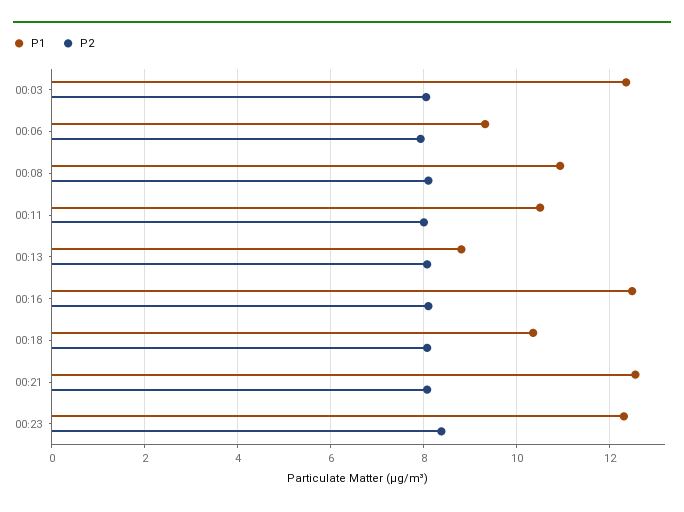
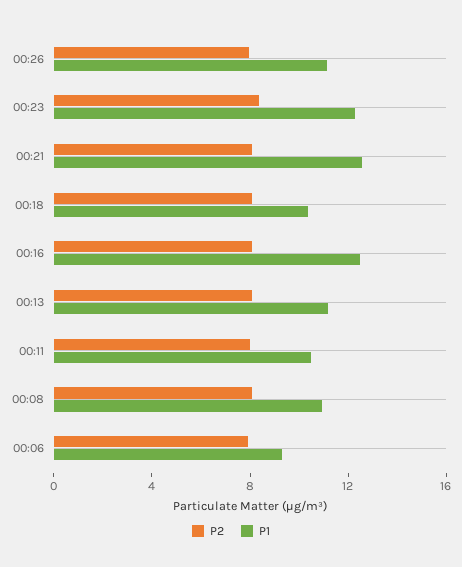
P1, 00:03: 12.4 -> none
P2, 00:03: 8 -> none
P1, 00:13: 8.8 -> 11
P2, 00:26: none -> 8
P1, 00:26: none -> 11

